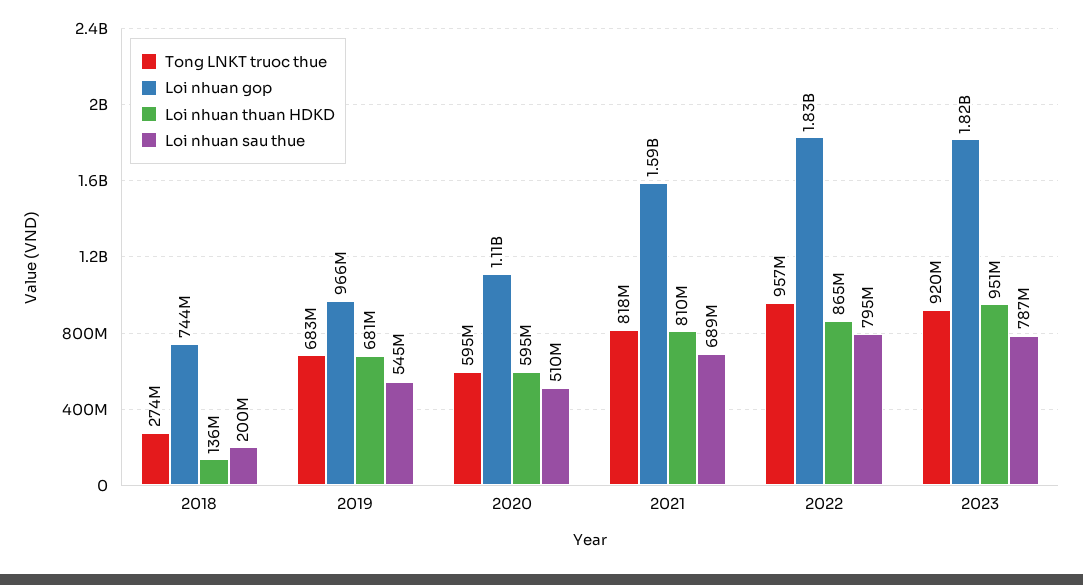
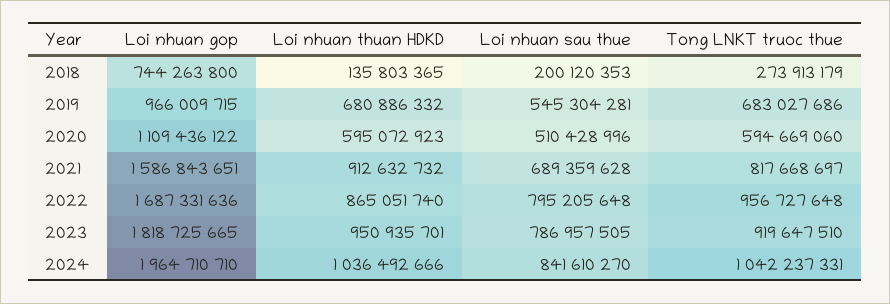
Loi nhuan thuan HDKD, 2021: 810000000 -> 912632732
Loi nhuan gop, 2022: 1830000000 -> 1687331636
Loi nhuan gop, 2024: none -> 1964710710
Loi nhuan thuan HDKD, 2024: none -> 1036492666
Loi nhuan sau thue, 2024: none -> 841610270
Tong LNKT truoc thue, 2024: none -> 1042237331

